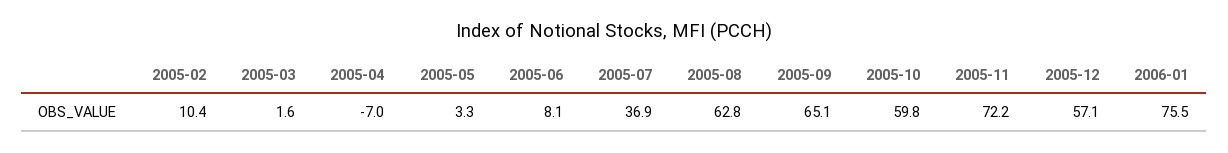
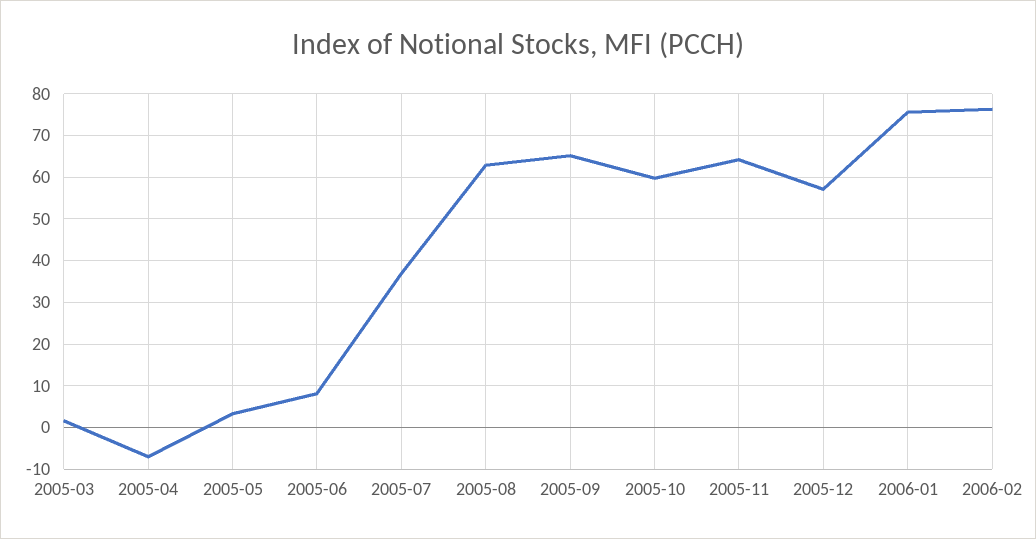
2005-02: 10.4 -> none
2005-11: 72.2 -> 64
2006-02: none -> 76

